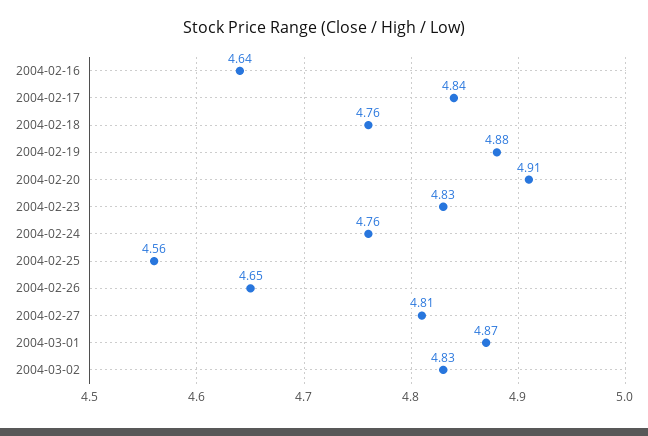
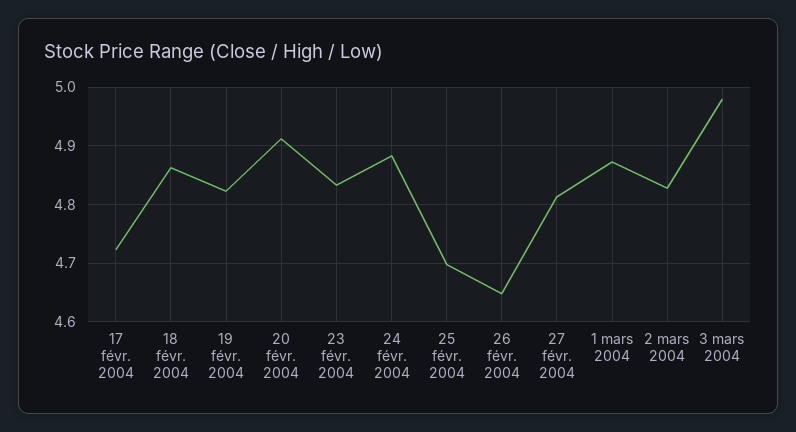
2004-02-16: 4.64 -> none
2004-02-17: 4.84 -> 4.72
2004-02-18: 4.76 -> 4.86
2004-02-19: 4.88 -> 4.82
2004-02-24: 4.76 -> 4.88
2004-02-25: 4.56 -> 4.7
3 mars 2004: none -> 4.98

